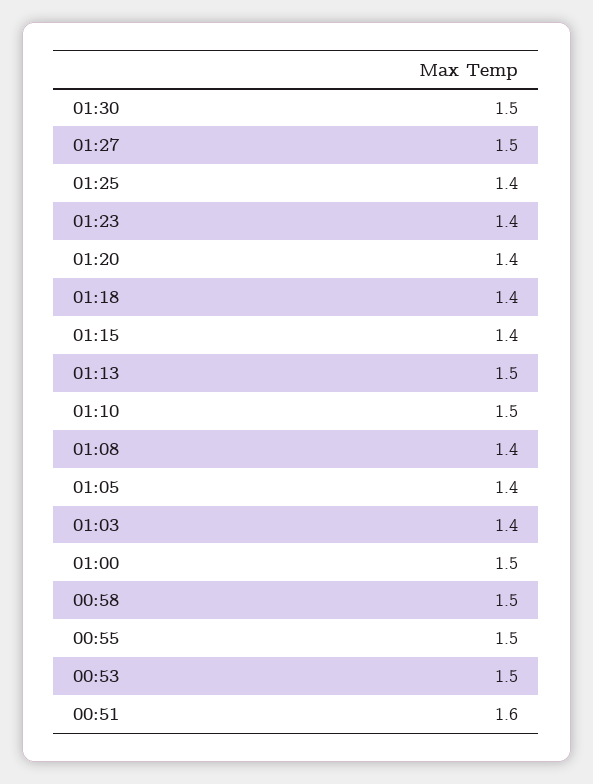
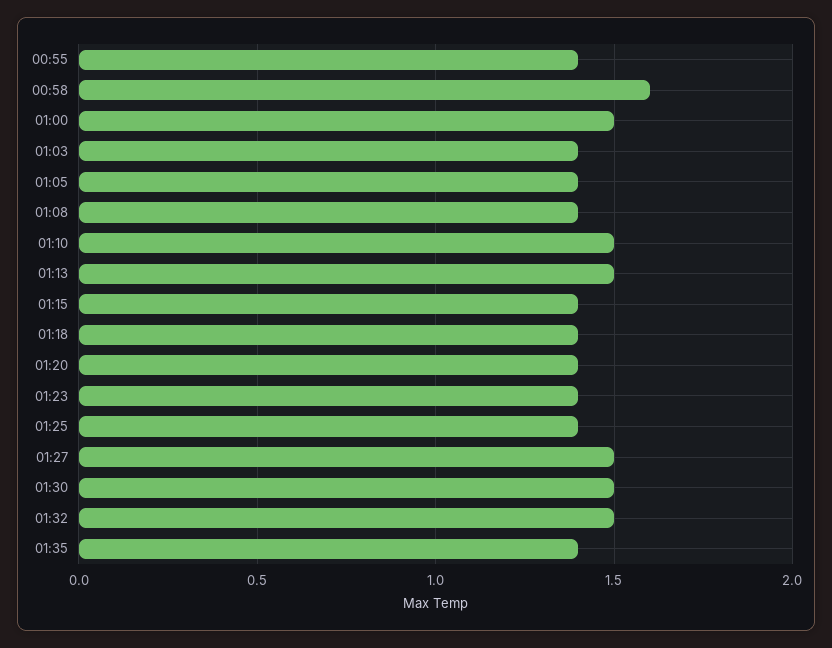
00:58: 1.5 -> 1.6
00:55: 1.5 -> 1.4
00:53: 1.5 -> none
00:51: 1.6 -> none
01:32: none -> 1.5
01:35: none -> 1.4

